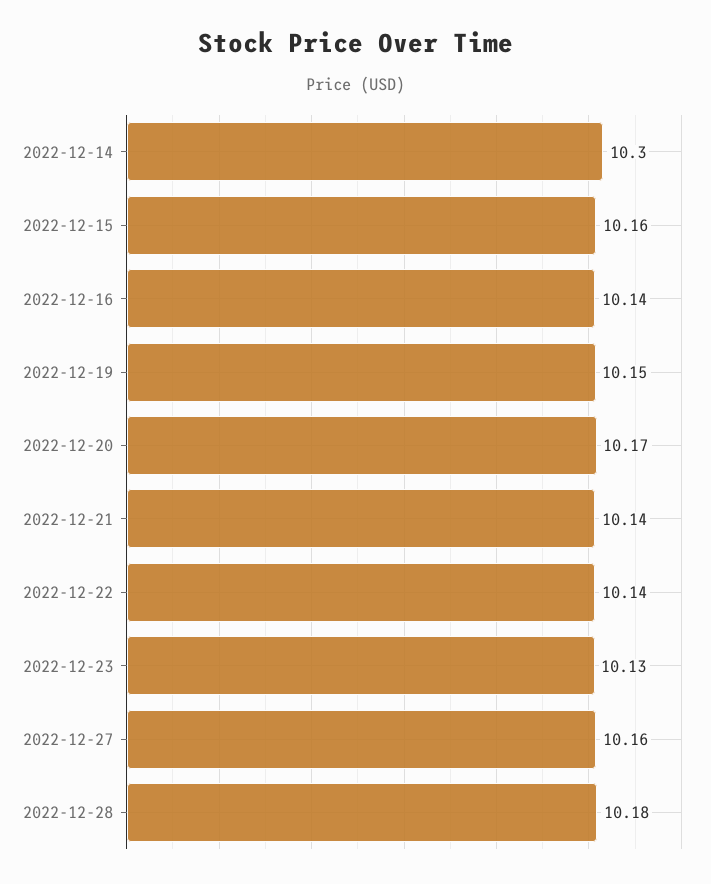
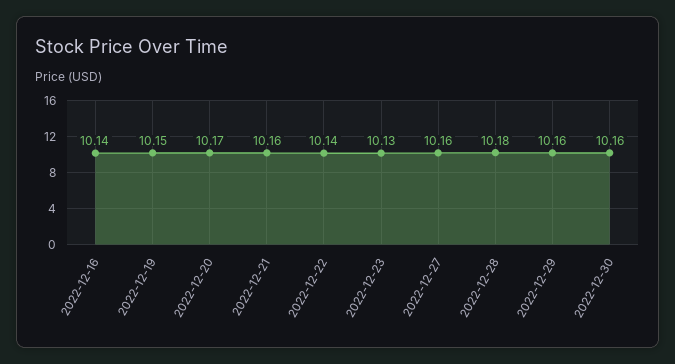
2022-12-14: 10.3 -> none
2022-12-15: 10.16 -> none
2022-12-21: 10.14 -> 10.16
2022-12-29: none -> 10.16
2022-12-30: none -> 10.16

